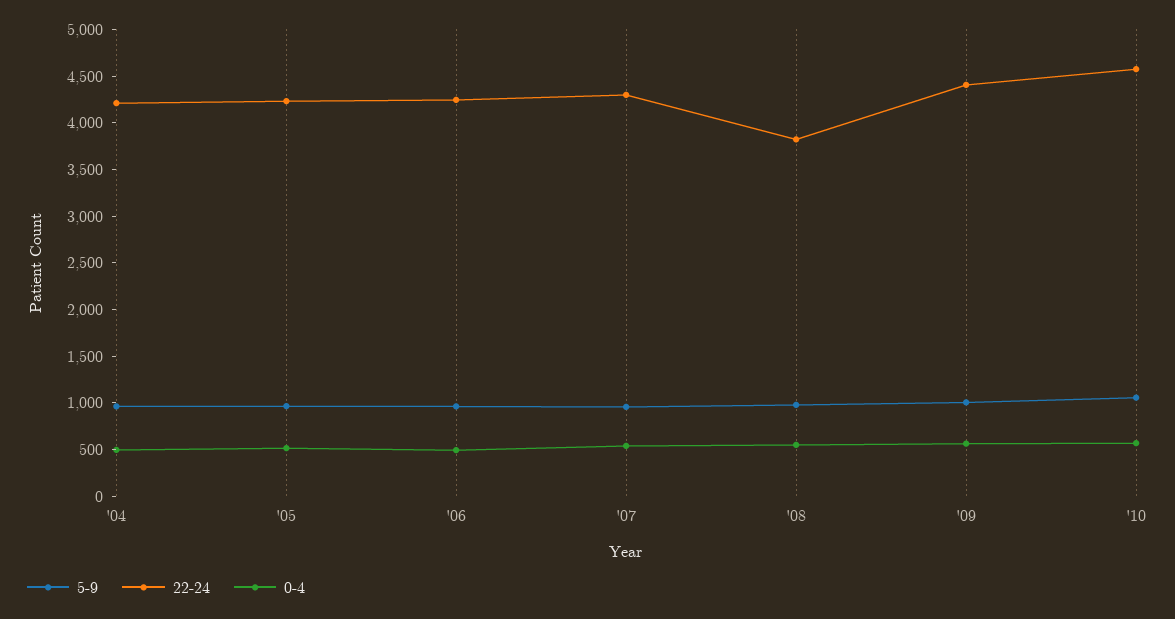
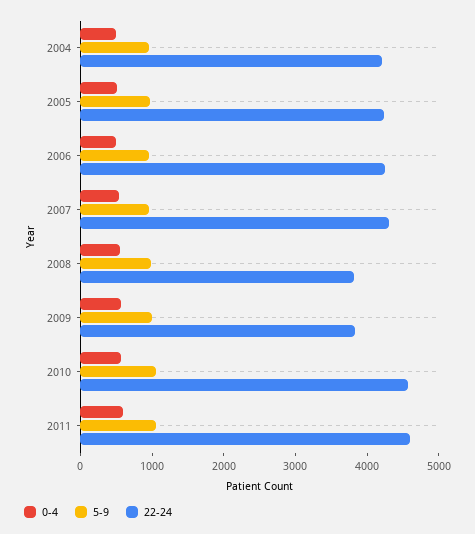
22-24, '09: 4400 -> 3800
0-4, 2011: none -> 600
5-9, 2011: none -> 1000
22-24, 2011: none -> 4600

